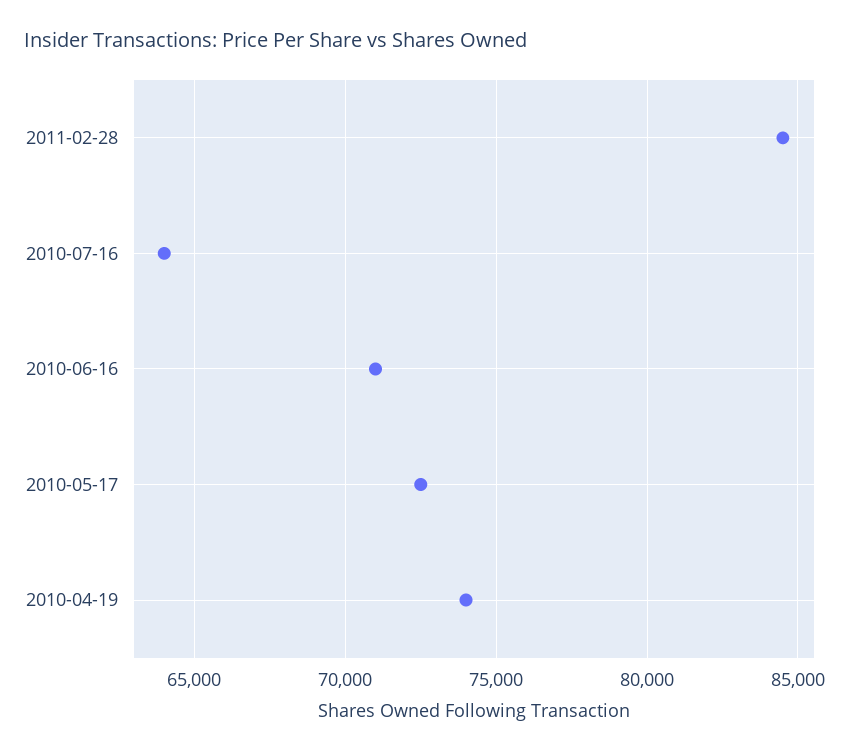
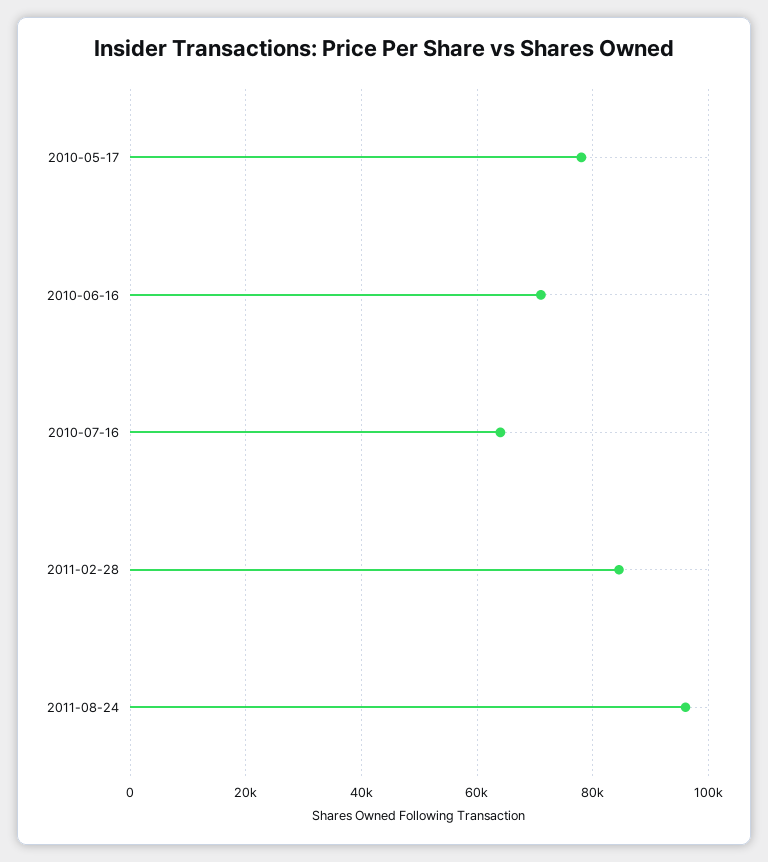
2010-05-17: 72500 -> 78000
2010-04-19: 74000 -> none
2011-08-24: none -> 96000

